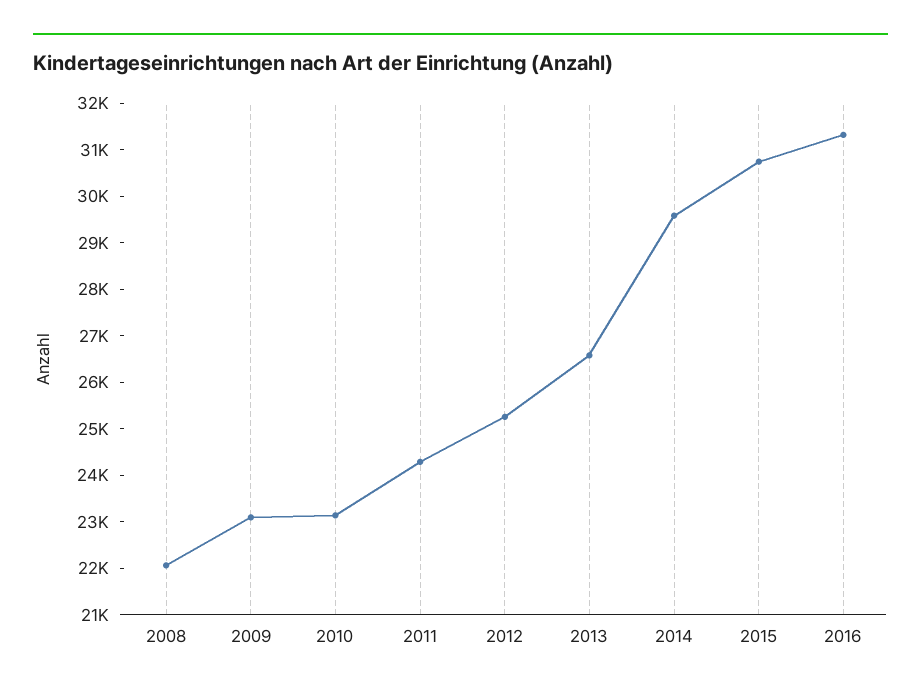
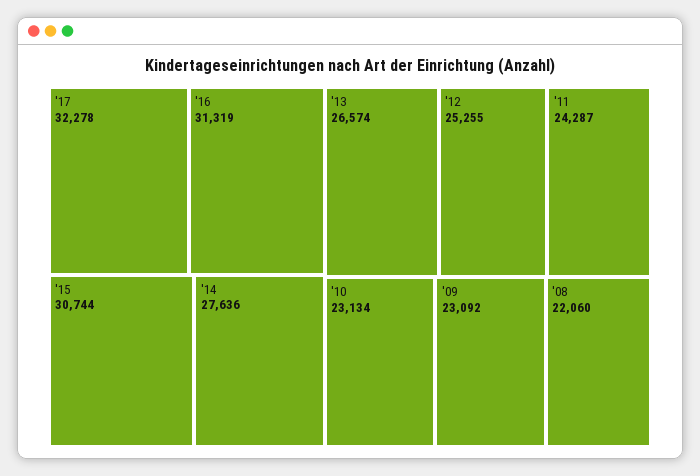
2014: 29600 -> 27636
'17: none -> 32278

